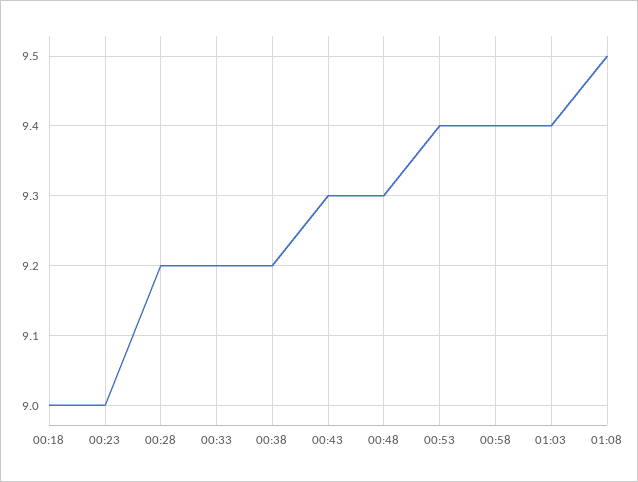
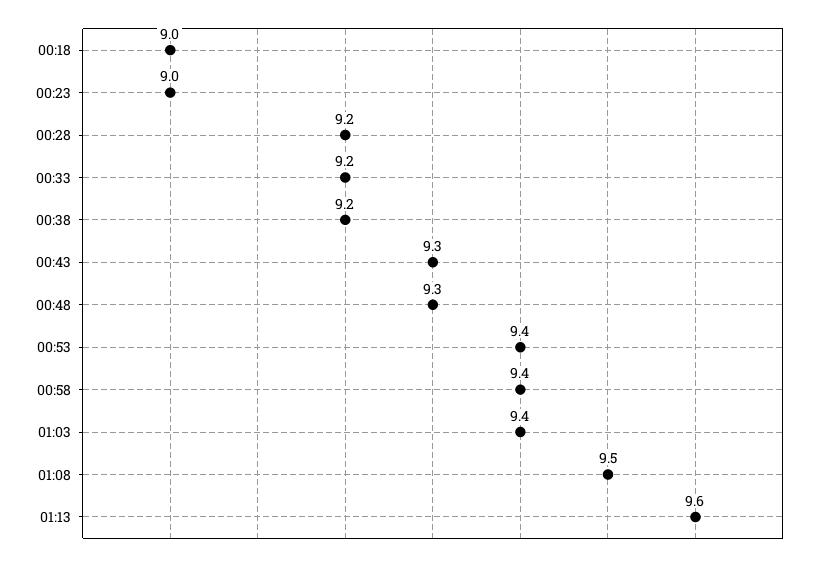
01:13: none -> 9.6

